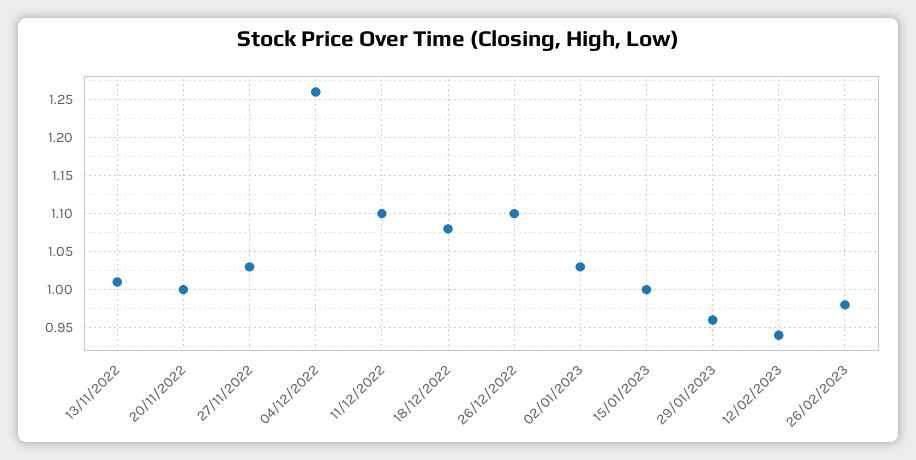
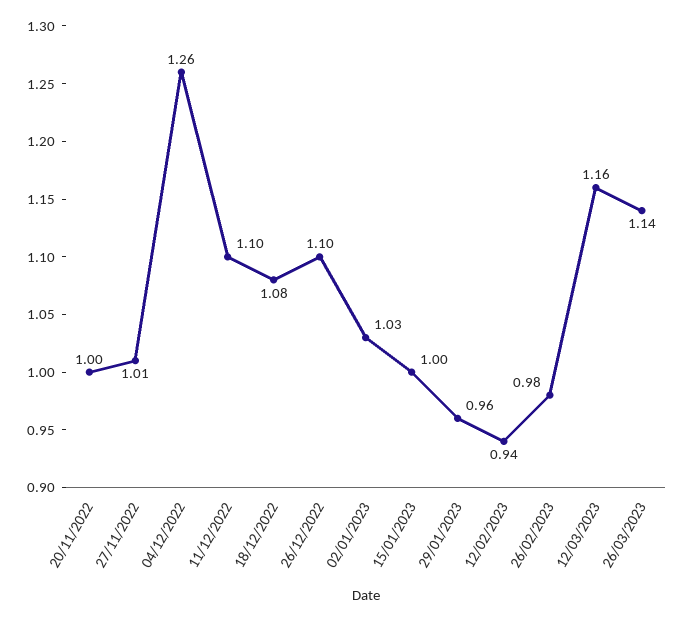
13/11/2022: 1.01 -> none
27/11/2022: 1.03 -> 1.01
12/03/2023: none -> 1.16
26/03/2023: none -> 1.14

